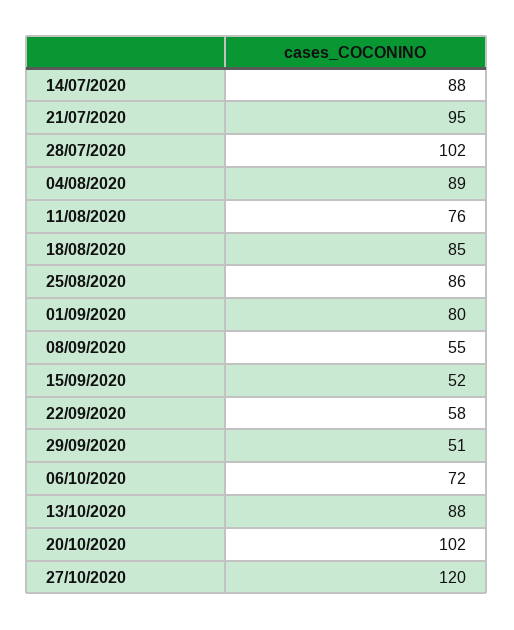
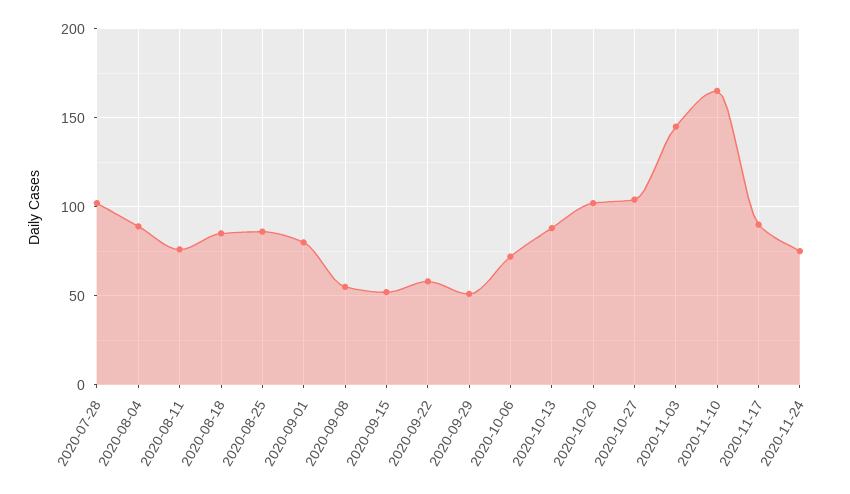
14/07/2020: 88 -> none
21/07/2020: 95 -> none
27/10/2020: 120 -> 105
2020-11-03: none -> 145
2020-11-10: none -> 165
2020-11-17: none -> 90
2020-11-24: none -> 75

